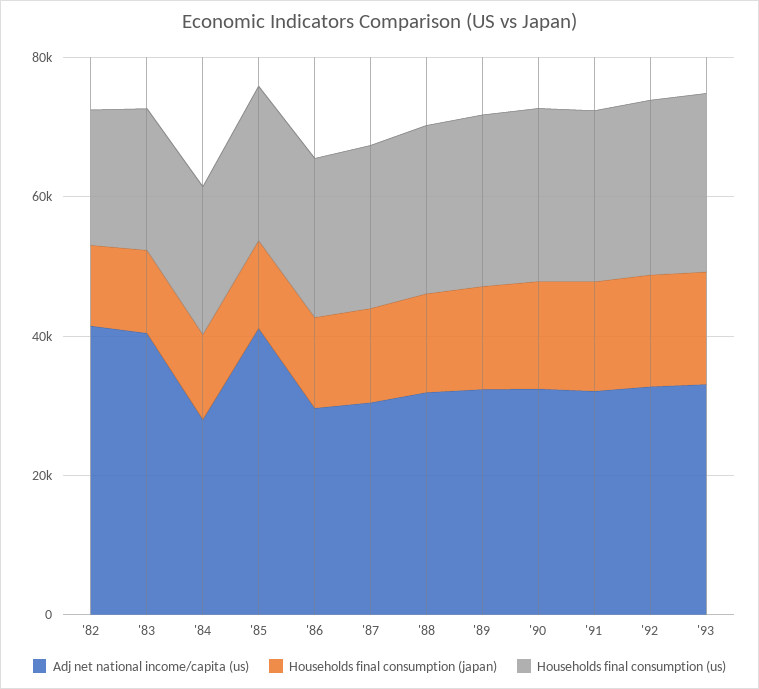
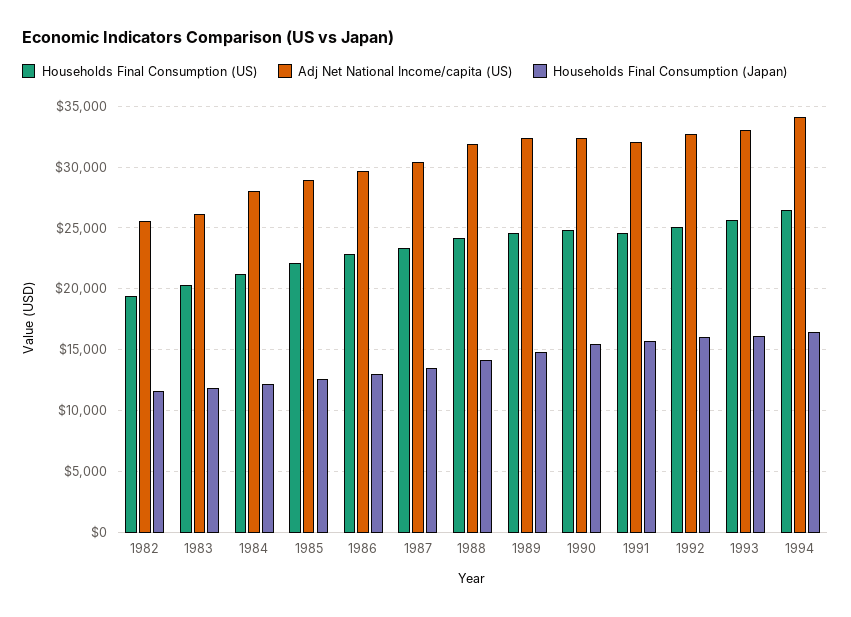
Adj net national income/capita (us), '82: 40000 -> 25500
Adj net national income/capita (us), '83: 40000 -> 26000
Adj net national income/capita (us), '85: 40000 -> 29000
Households final consumption (us), 1994: none -> 26500
Adj net national income/capita (us), 1994: none -> 34000
Households final consumption (japan), 1994: none -> 16500

